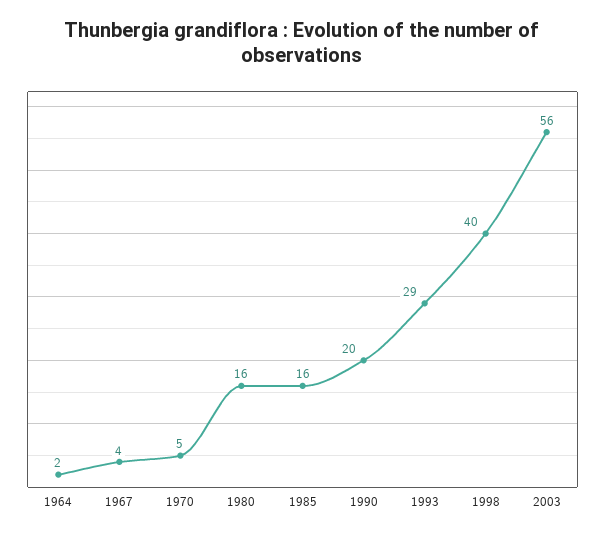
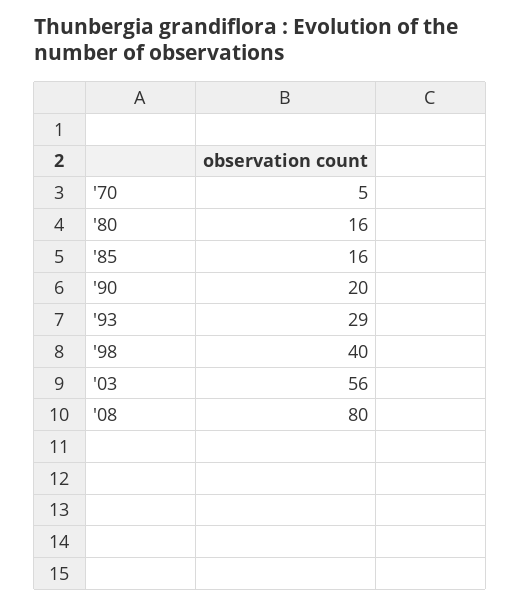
1964: 2 -> none
1967: 4 -> none
'08: none -> 80

